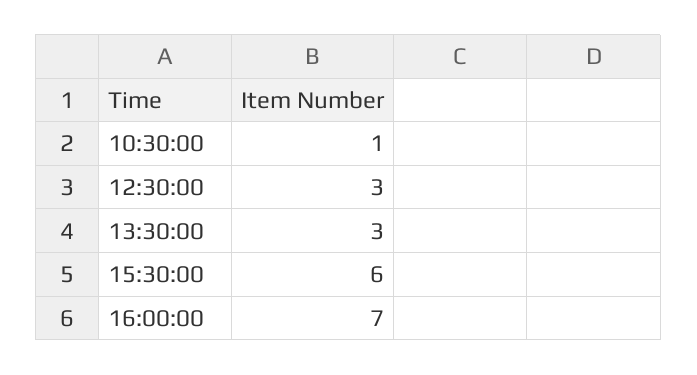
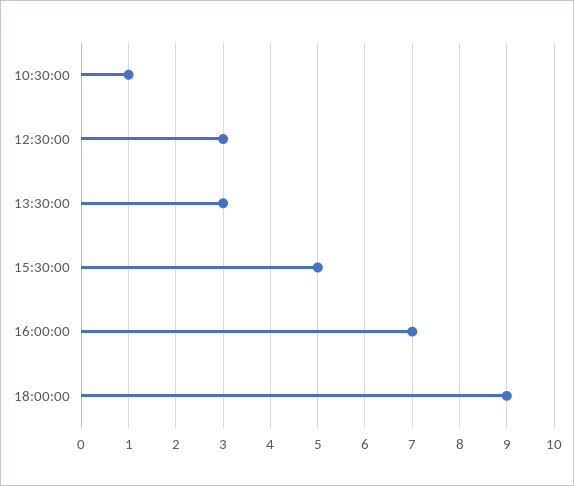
15:30:00: 6 -> 5
18:00:00: none -> 9

